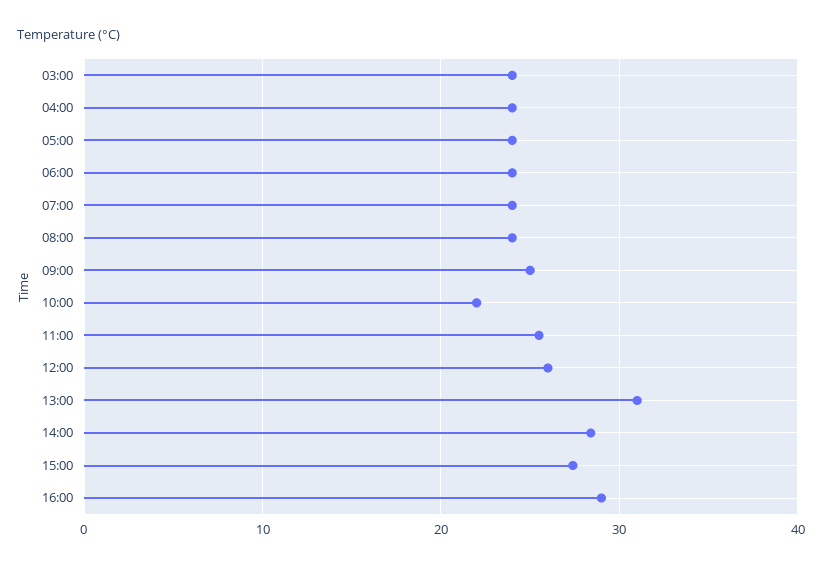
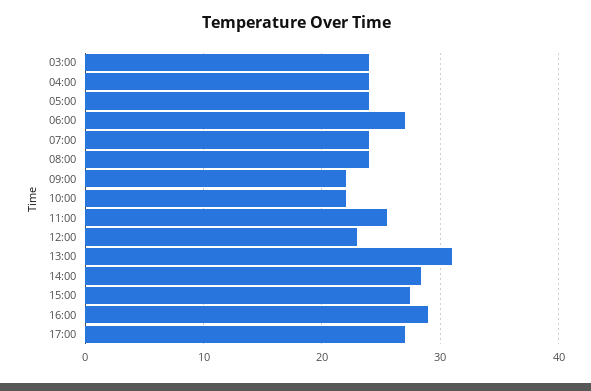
06:00: 24 -> 27
09:00: 25 -> 22
12:00: 26 -> 23
17:00: none -> 27

